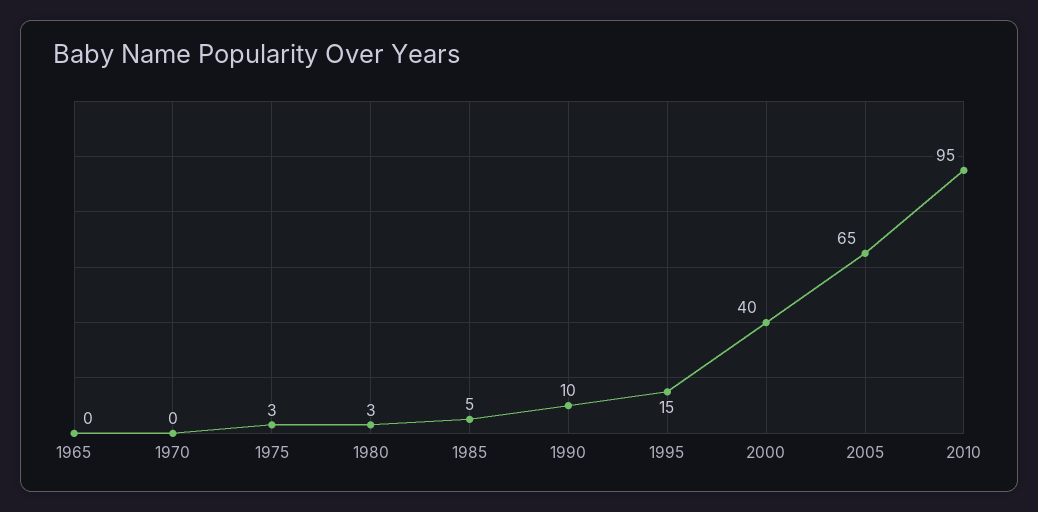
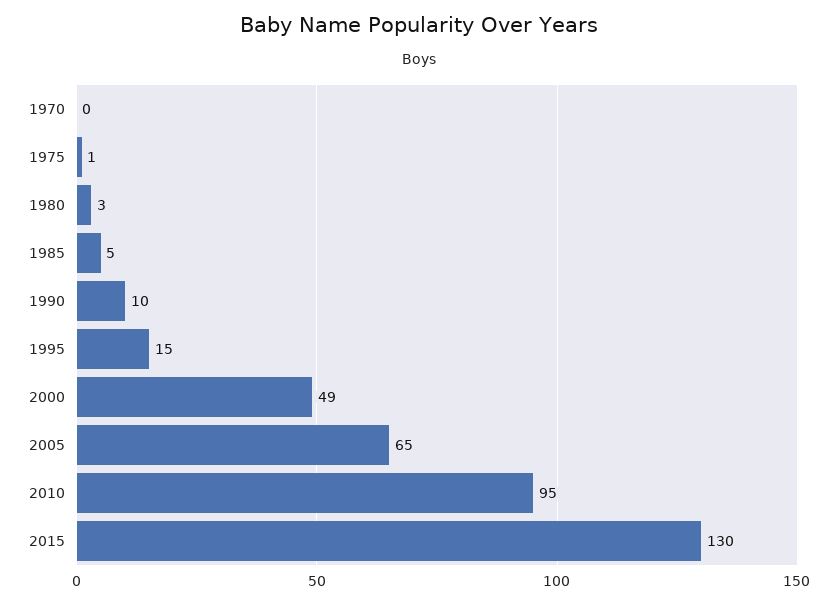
1965: 0 -> none
1975: 3 -> 1
2000: 40 -> 49
2015: none -> 130

